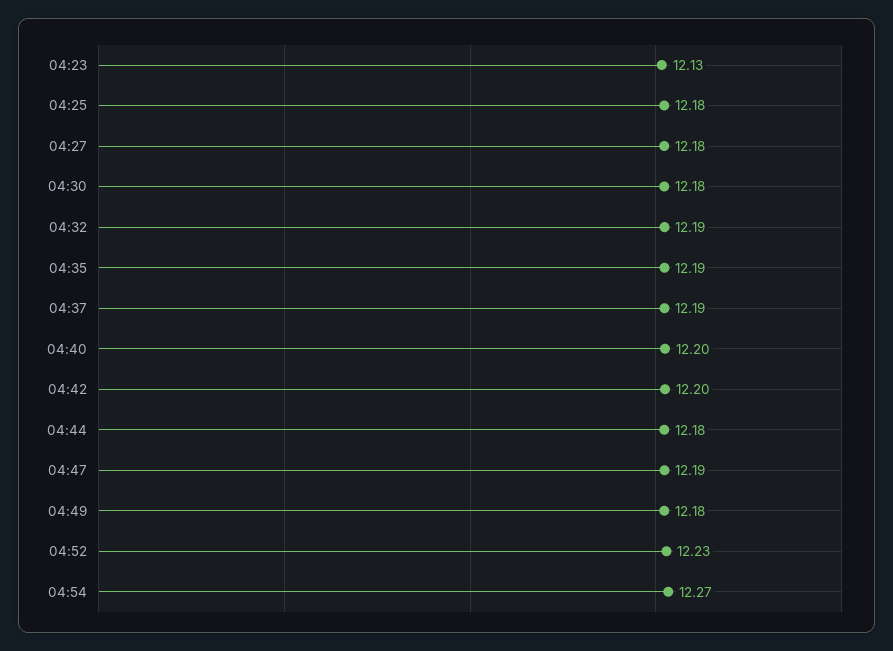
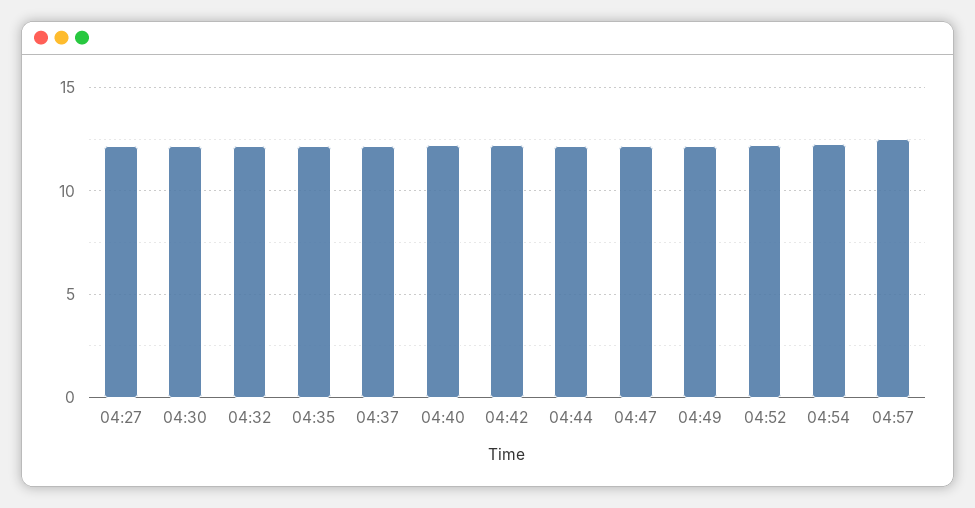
04:23: 12.13 -> none
04:25: 12.18 -> none
04:57: none -> 12.5

